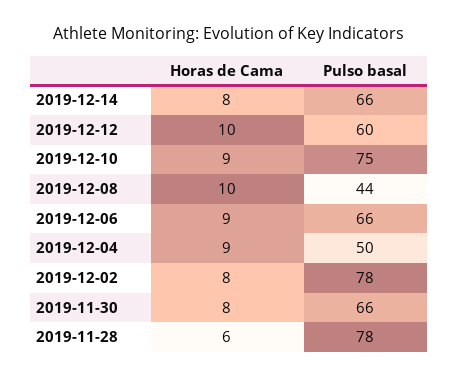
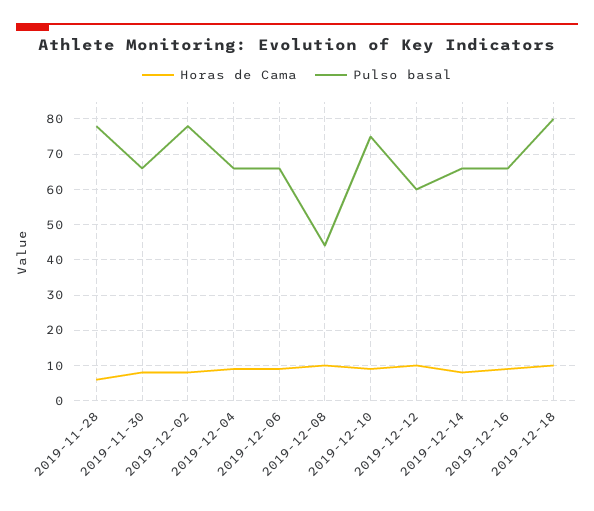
Pulso basal, 2019-12-04: 50 -> 65
Horas de Cama, 2019-12-16: none -> 10
Pulso basal, 2019-12-16: none -> 65
Horas de Cama, 2019-12-18: none -> 10
Pulso basal, 2019-12-18: none -> 80

